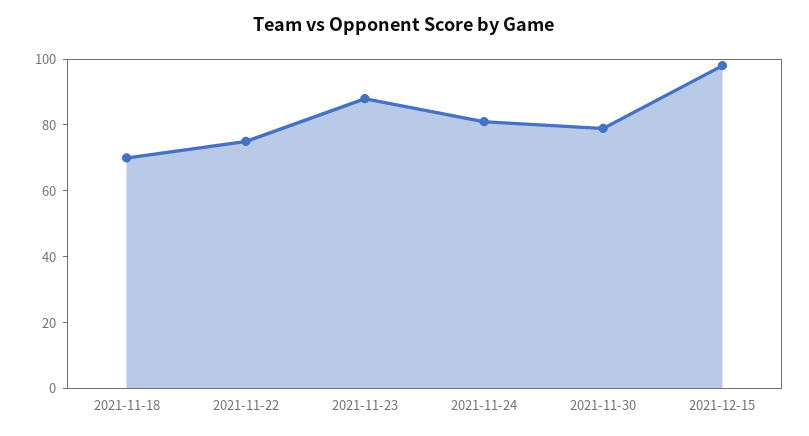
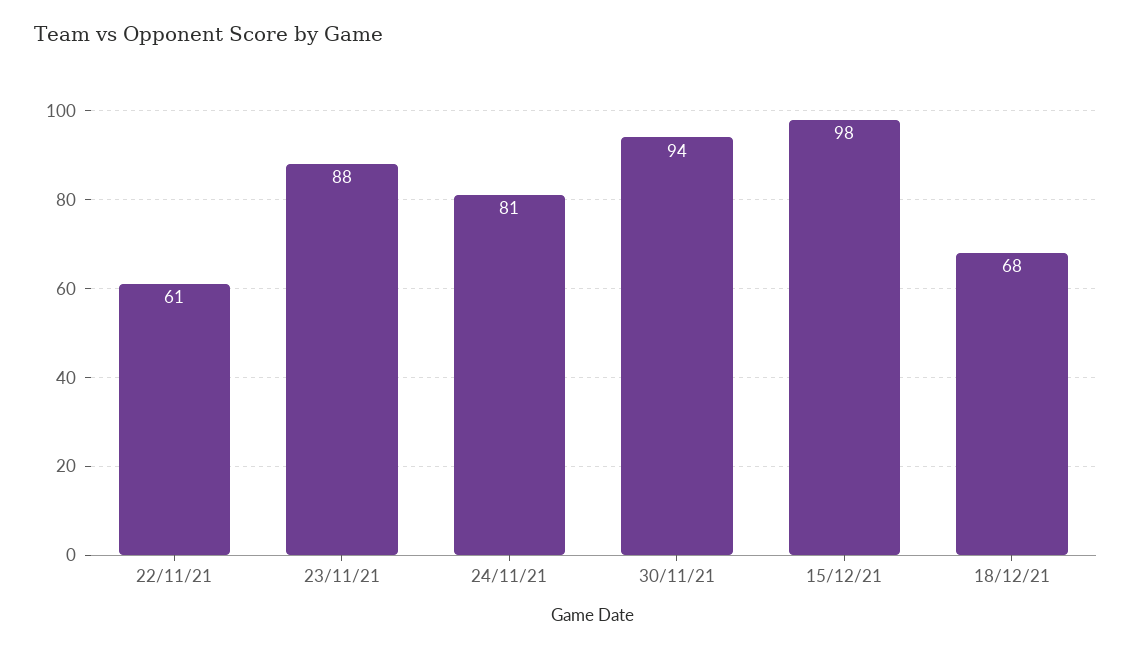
2021-11-18: 70 -> none
2021-11-22: 75 -> 61
2021-11-30: 80 -> 94
18/12/21: none -> 68

